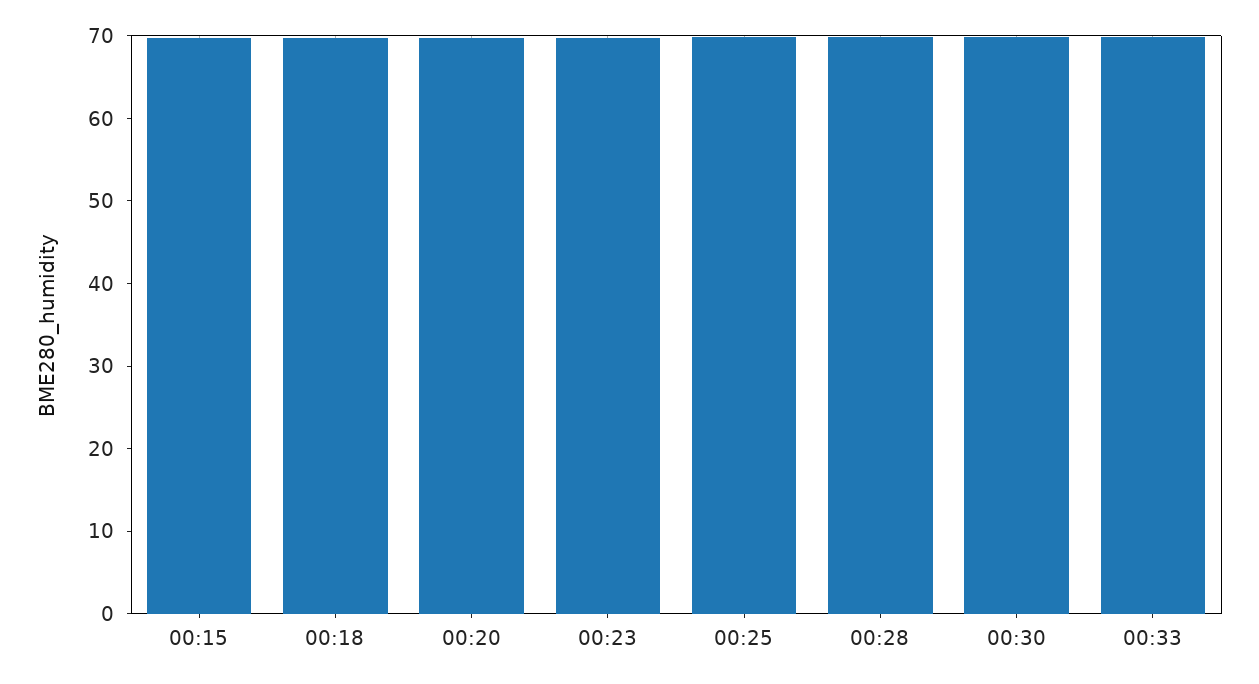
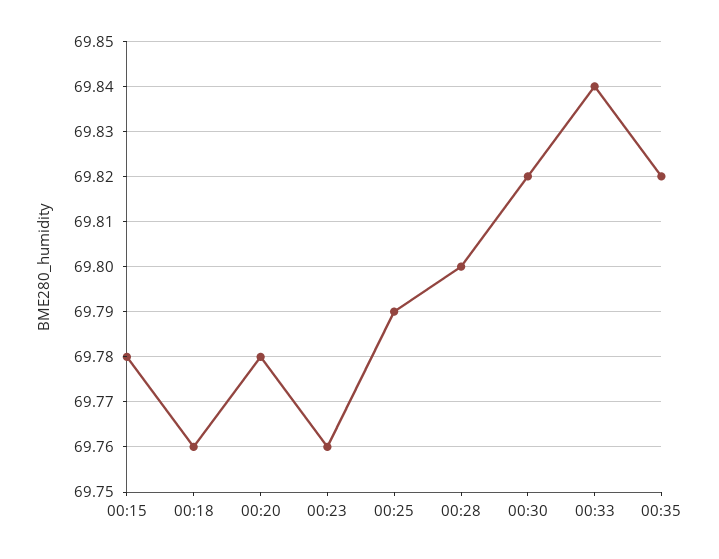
00:35: none -> 69.82

